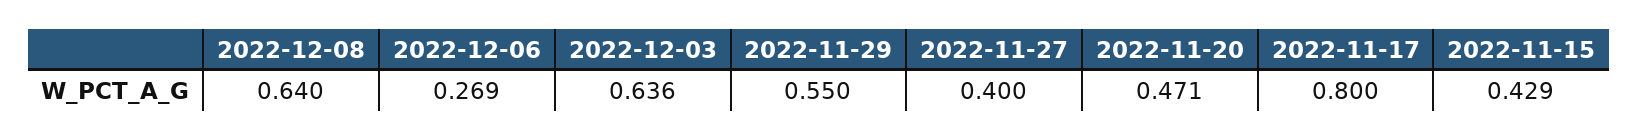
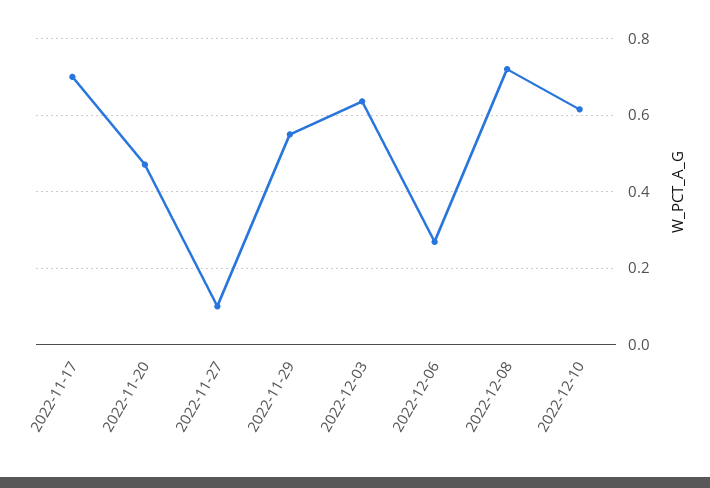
2022-12-08: 0.64 -> 0.72
2022-11-27: 0.4 -> 0.1
2022-11-17: 0.8 -> 0.7
2022-11-15: 0.429 -> none
2022-12-10: none -> 0.62

